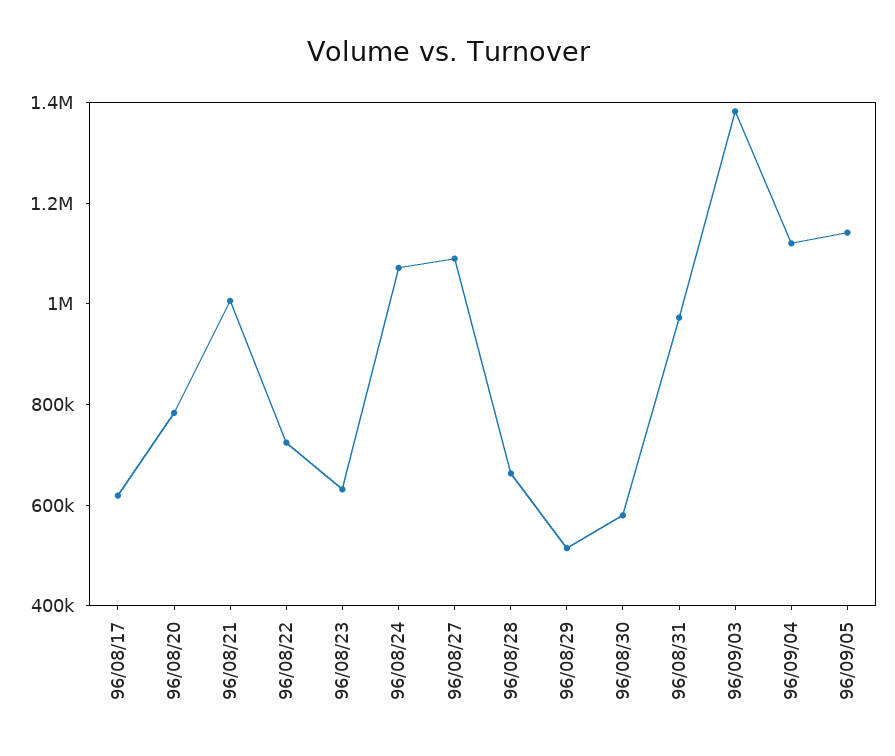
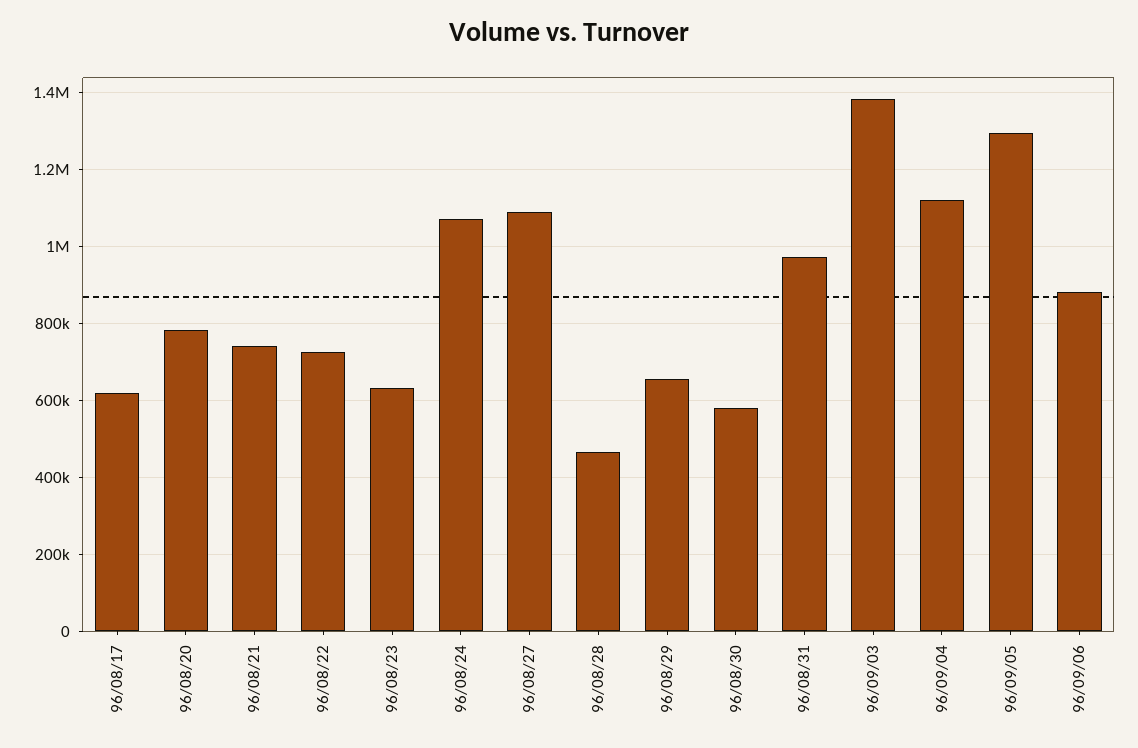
96/08/21: 1000000 -> 740000
96/08/28: 650000 -> 460000
96/08/29: 500000 -> 660000
96/09/05: 1150000 -> 1300000
96/09/06: none -> 880000

